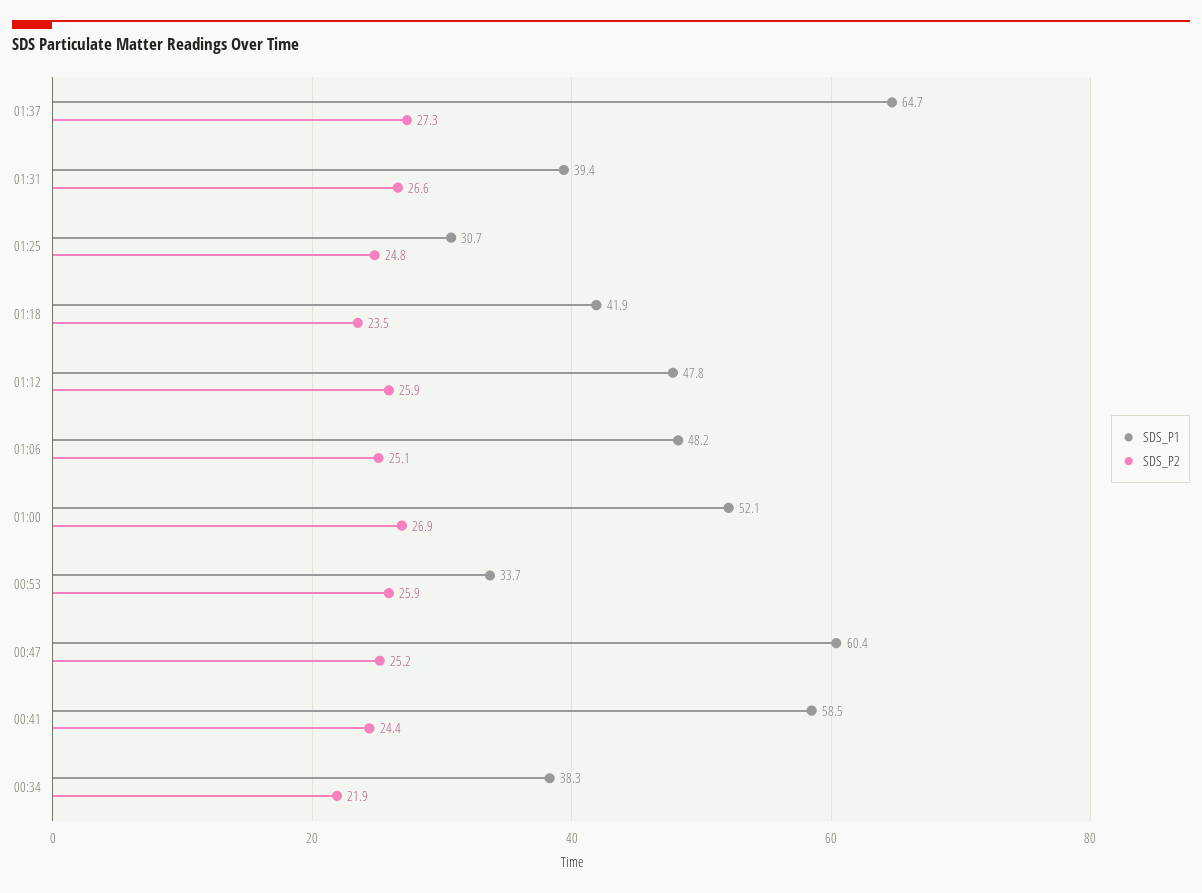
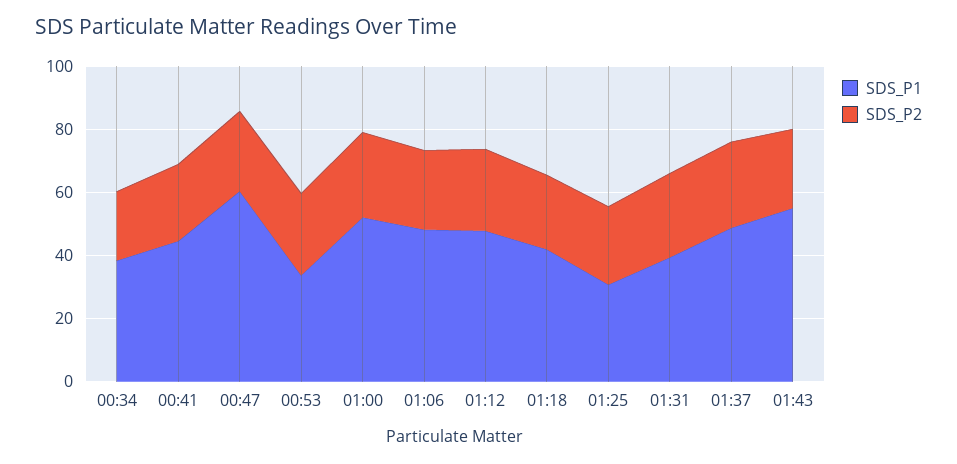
SDS_P1, 01:37: 64.7 -> 50
SDS_P1, 00:41: 58.5 -> 45
SDS_P1, 01:43: none -> 55
SDS_P2, 01:43: none -> 25

